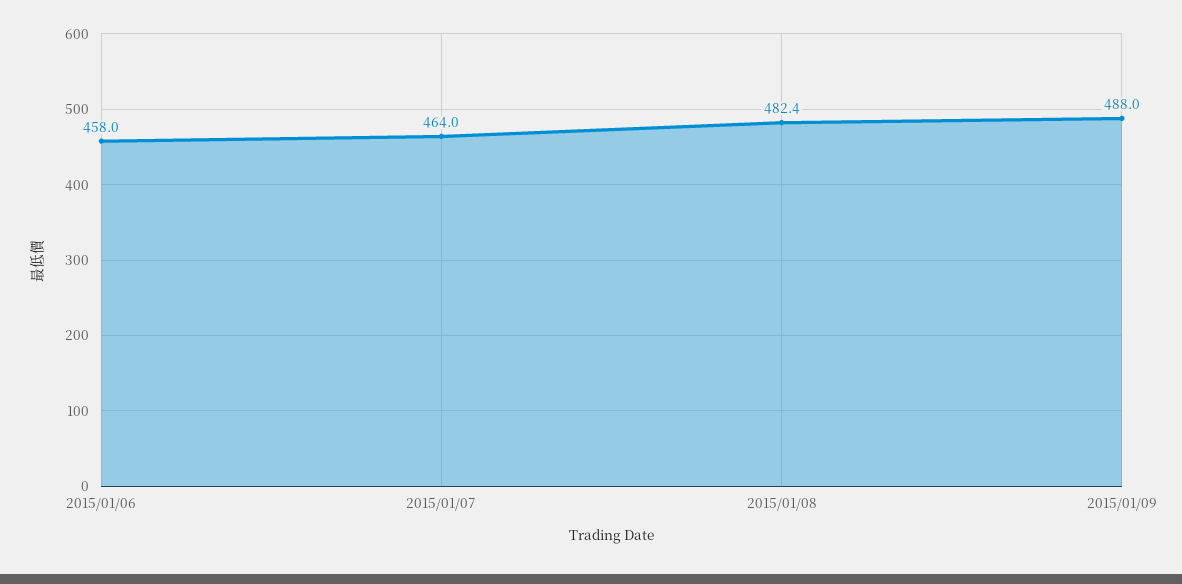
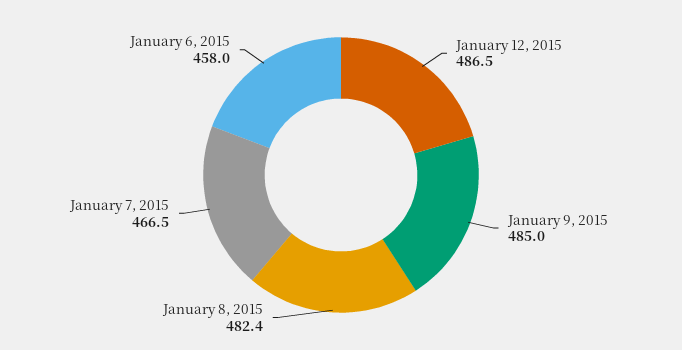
2015/01/07: 464 -> 466.5
2015/01/09: 488 -> 485
January 12, 2015: none -> 486.5

